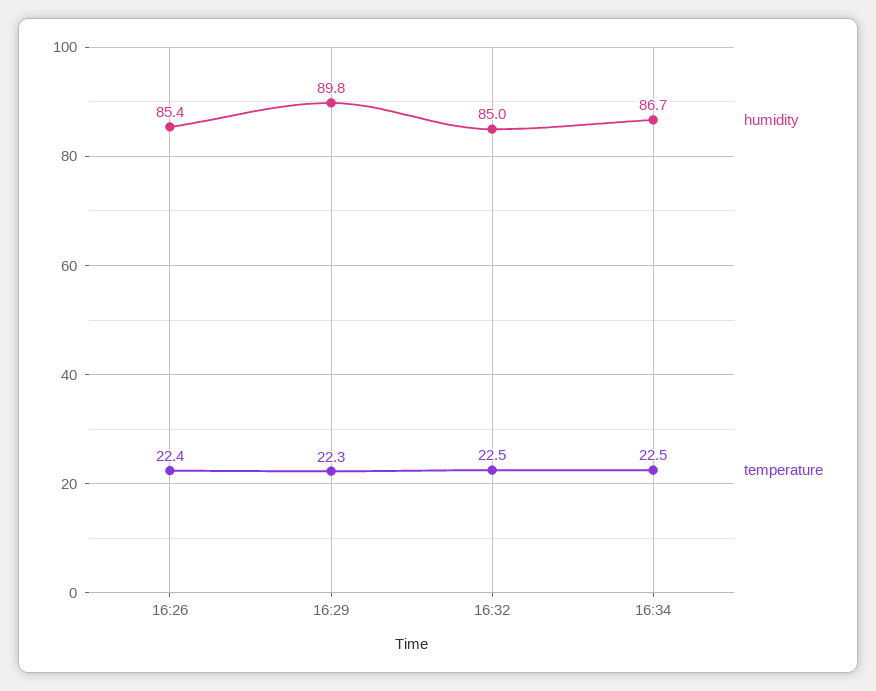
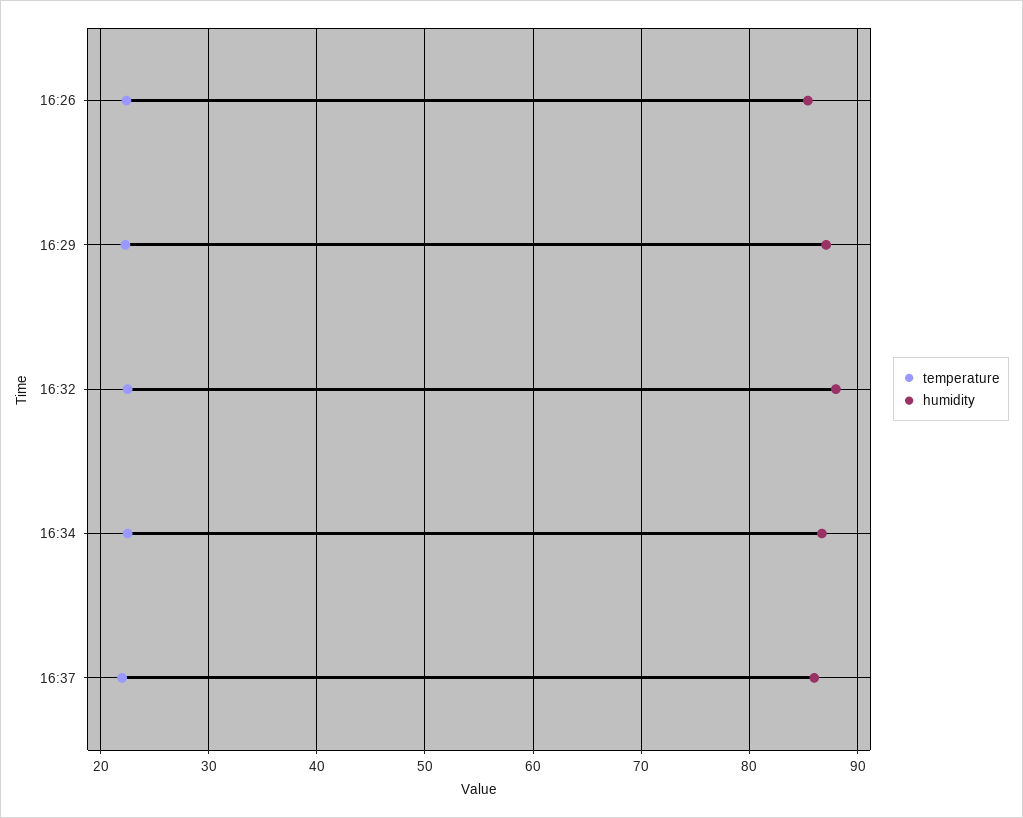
humidity, 16:29: 89.8 -> 87
humidity, 16:32: 85 -> 88
temperature, 16:37: none -> 22
humidity, 16:37: none -> 86

